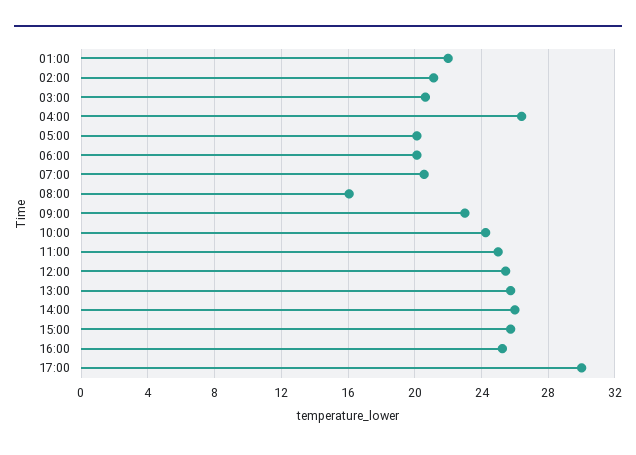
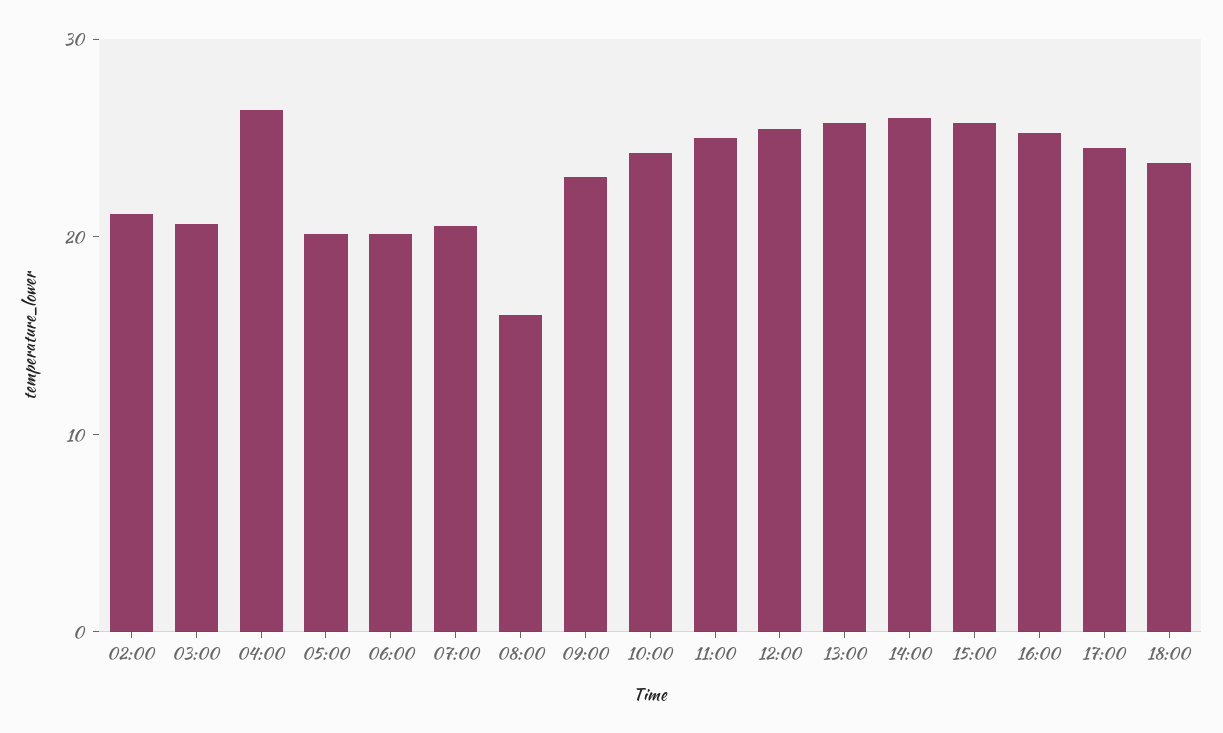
01:00: 22 -> none
17:00: 30 -> 24
18:00: none -> 24

